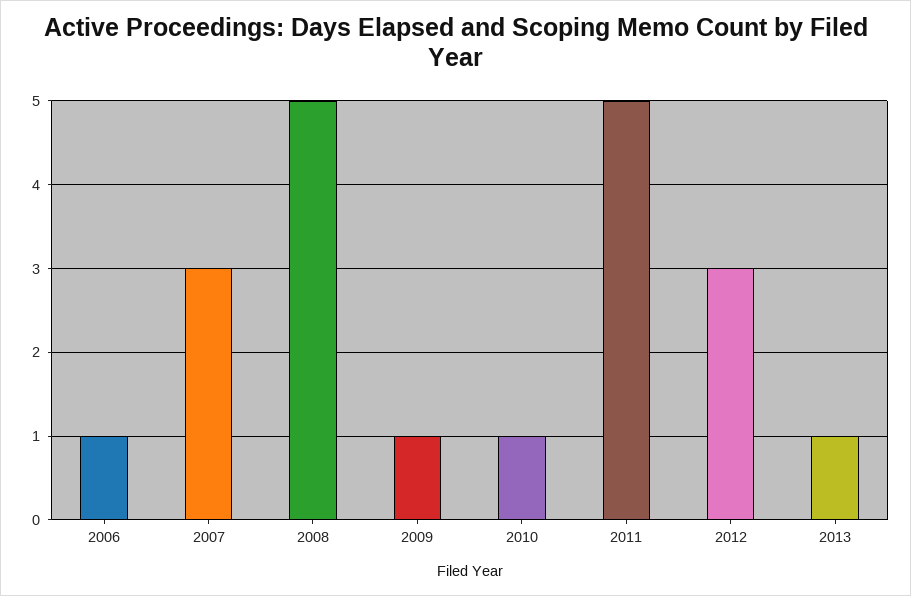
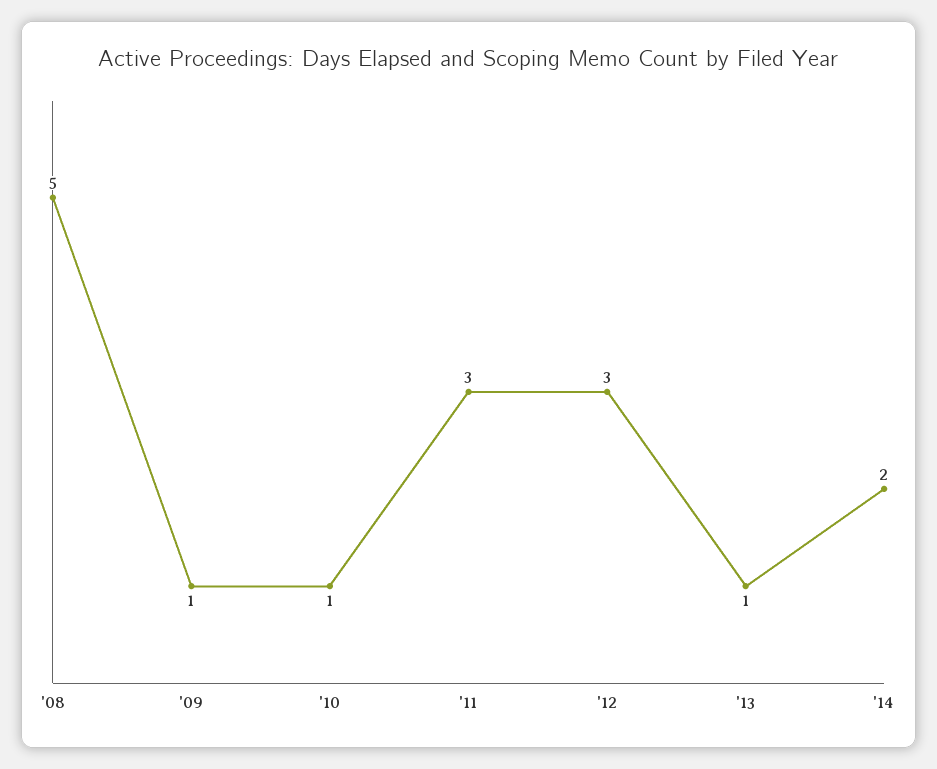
2006: 1 -> none
2007: 3 -> none
2011: 5 -> 3
'14: none -> 2

